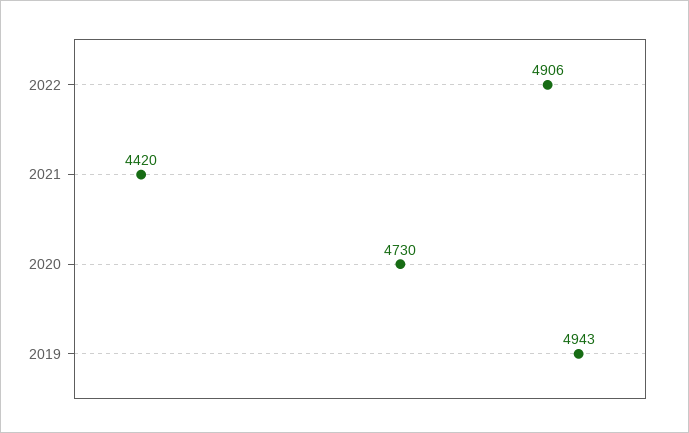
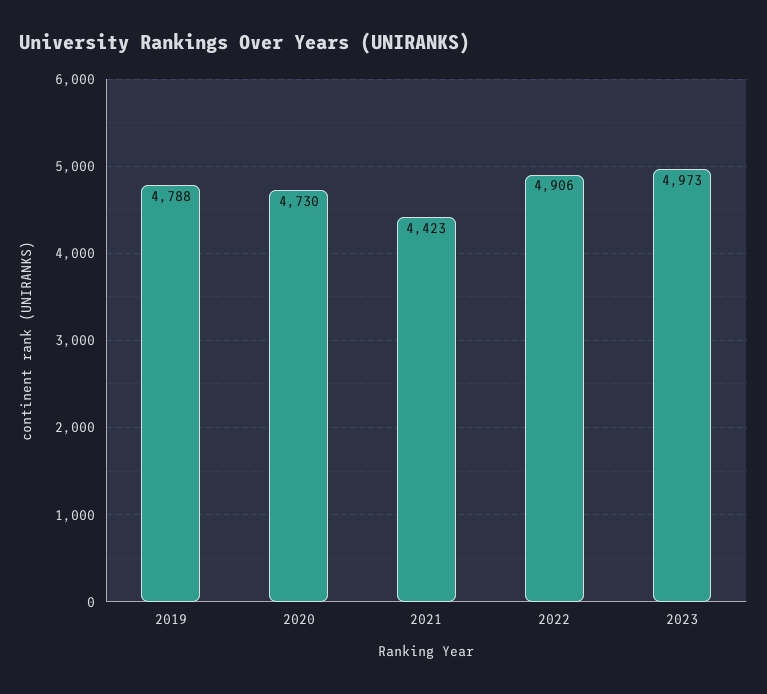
2021: 4420 -> 4423
2019: 4943 -> 4788
2023: none -> 4973

